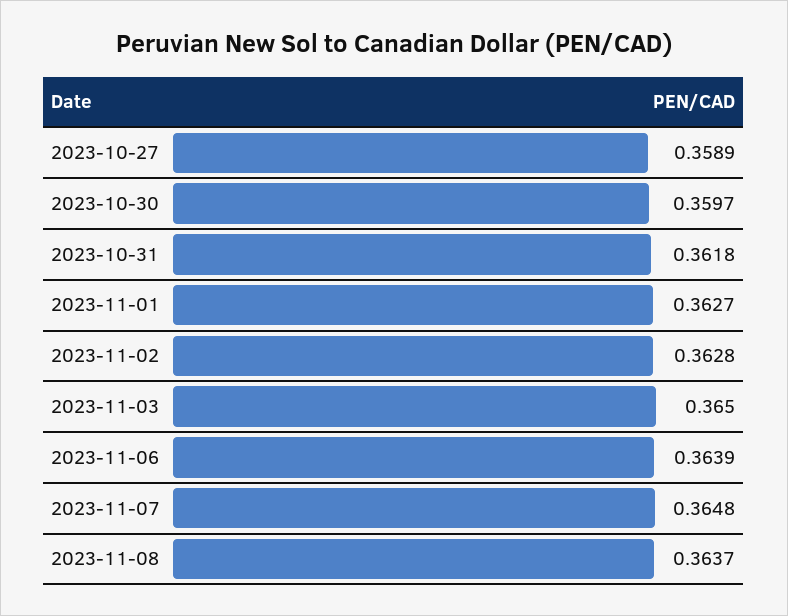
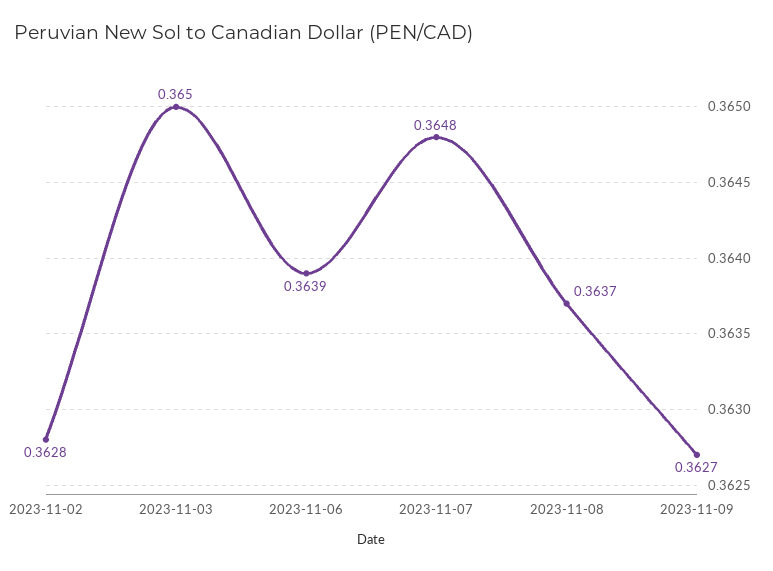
2023-10-27: 0.3589 -> none
2023-10-30: 0.3597 -> none
2023-10-31: 0.3618 -> none
2023-11-01: 0.3627 -> none
2023-11-09: none -> 0.3627

